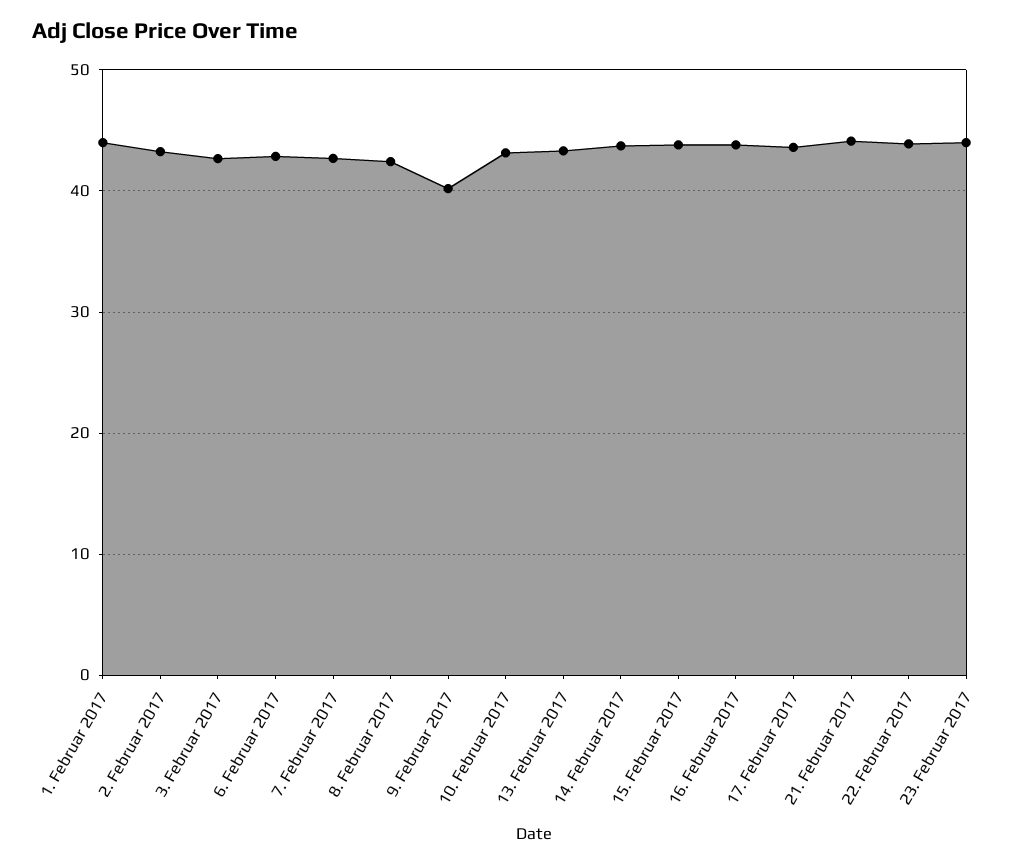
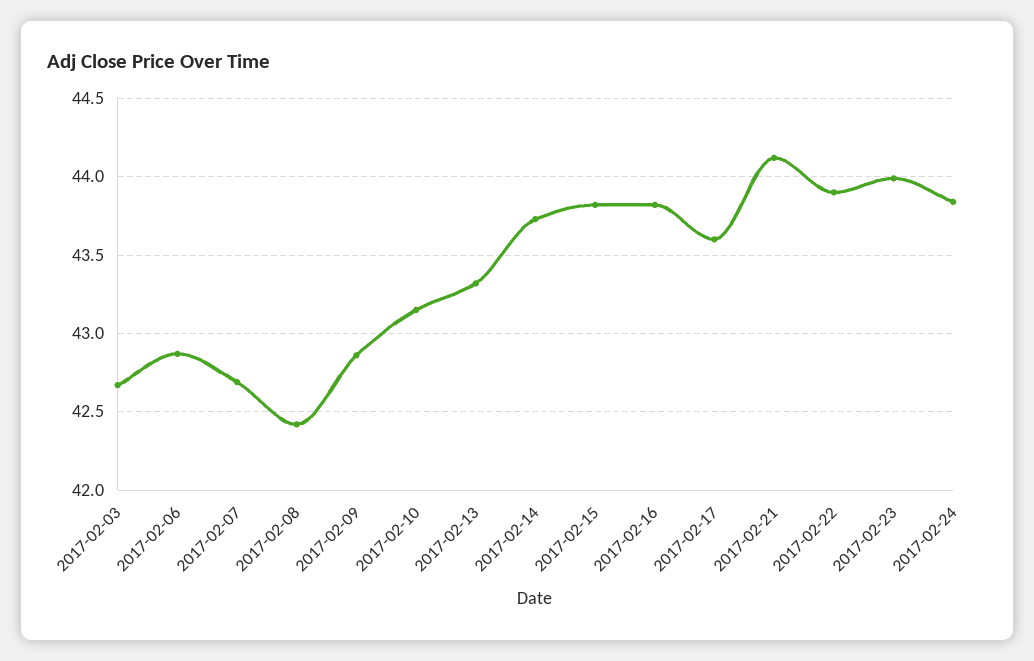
1. Februar 2017: 44 -> none
2. Februar 2017: 43 -> none
9. Februar 2017: 40 -> 42.85
2017-02-24: none -> 43.85

